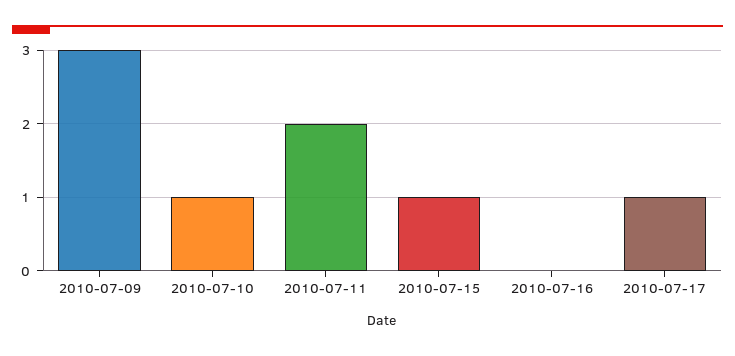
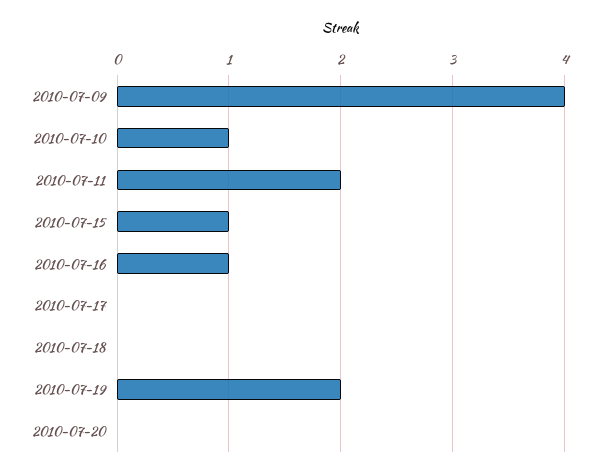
2010-07-09: 3 -> 4
2010-07-16: 0 -> 1
2010-07-17: 1 -> 0
2010-07-18: none -> 0
2010-07-19: none -> 2
2010-07-20: none -> 0

